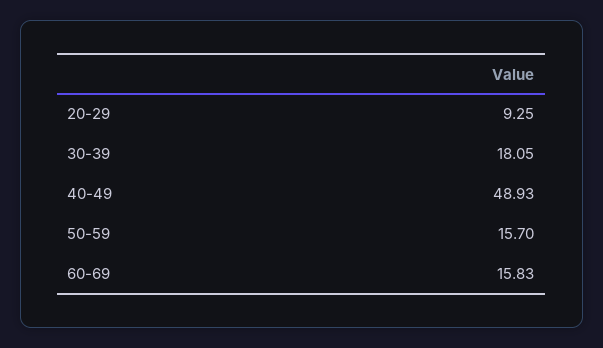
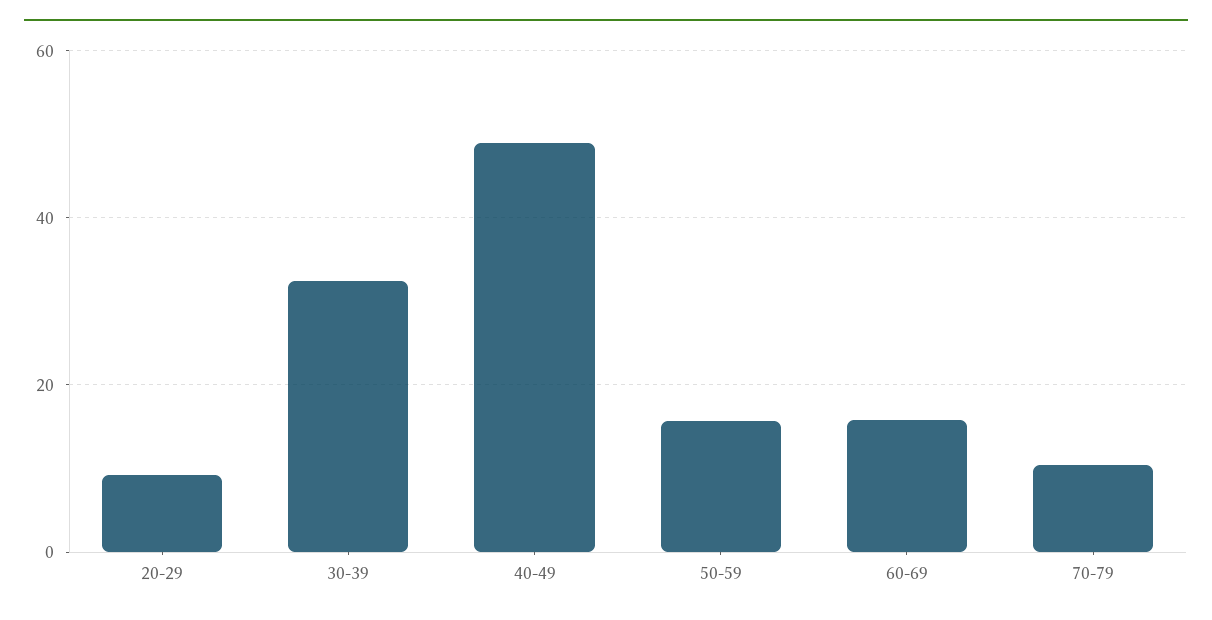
30-39: 18.05 -> 32
70-79: none -> 10

